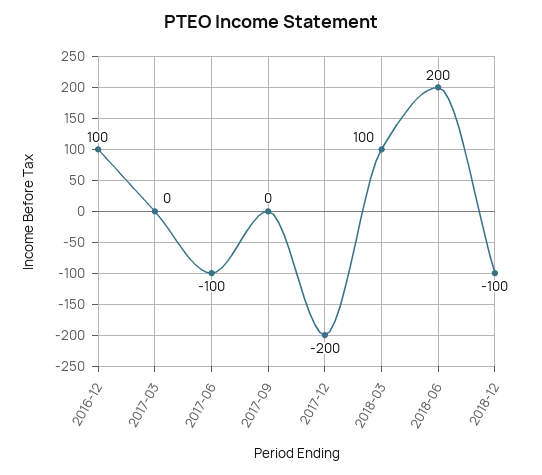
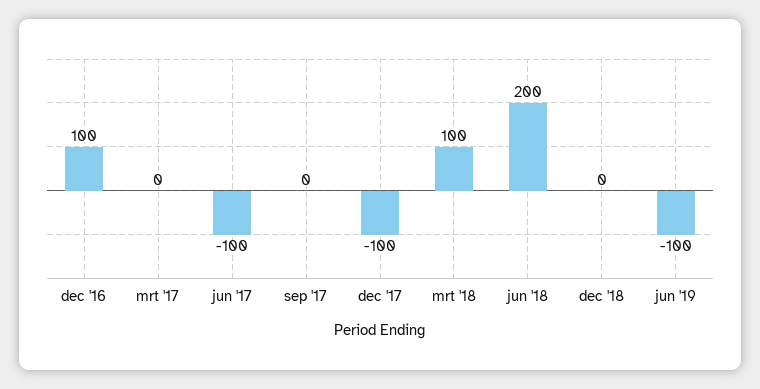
2017-12: -200 -> -100
2018-12: -100 -> 0
jun '19: none -> -100

